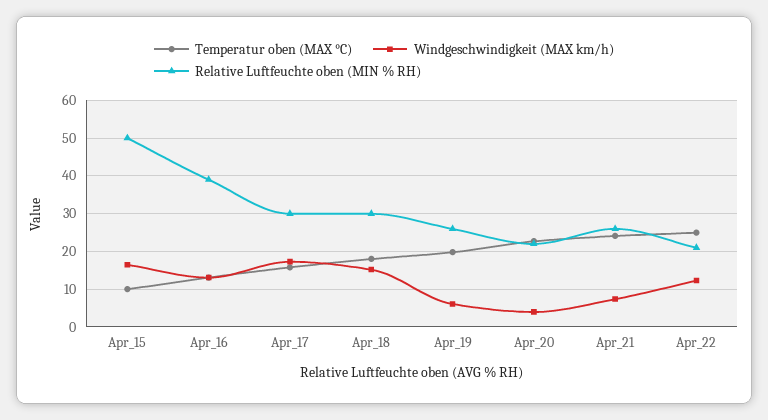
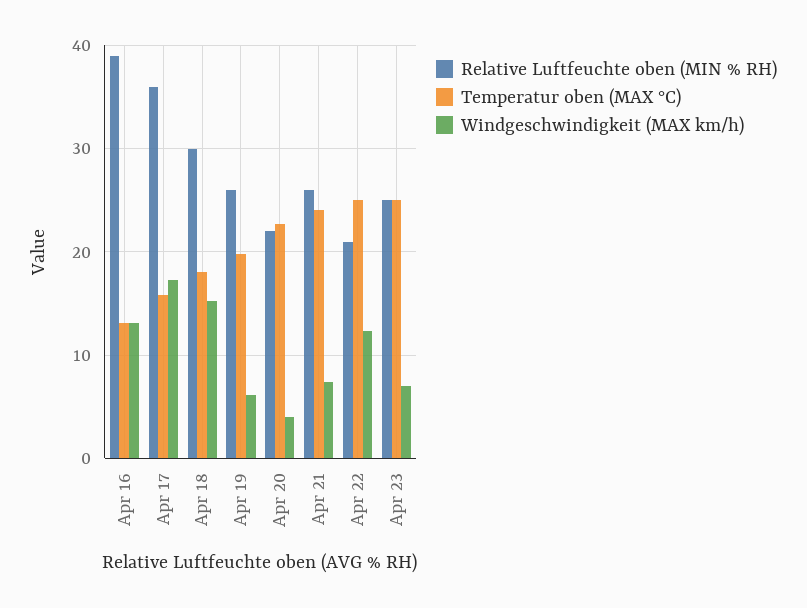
Temperatur oben (MAX °C), Apr_15: 10 -> none
Windgeschwindigkeit (MAX km/h), Apr_15: 16 -> none
Relative Luftfeuchte oben (MIN % RH), Apr_15: 50 -> none
Relative Luftfeuchte oben (MIN % RH), Apr_17: 30 -> 36
Relative Luftfeuchte oben (MIN % RH), Apr 23: none -> 25
Temperatur oben (MAX °C), Apr 23: none -> 25
Windgeschwindigkeit (MAX km/h), Apr 23: none -> 7

